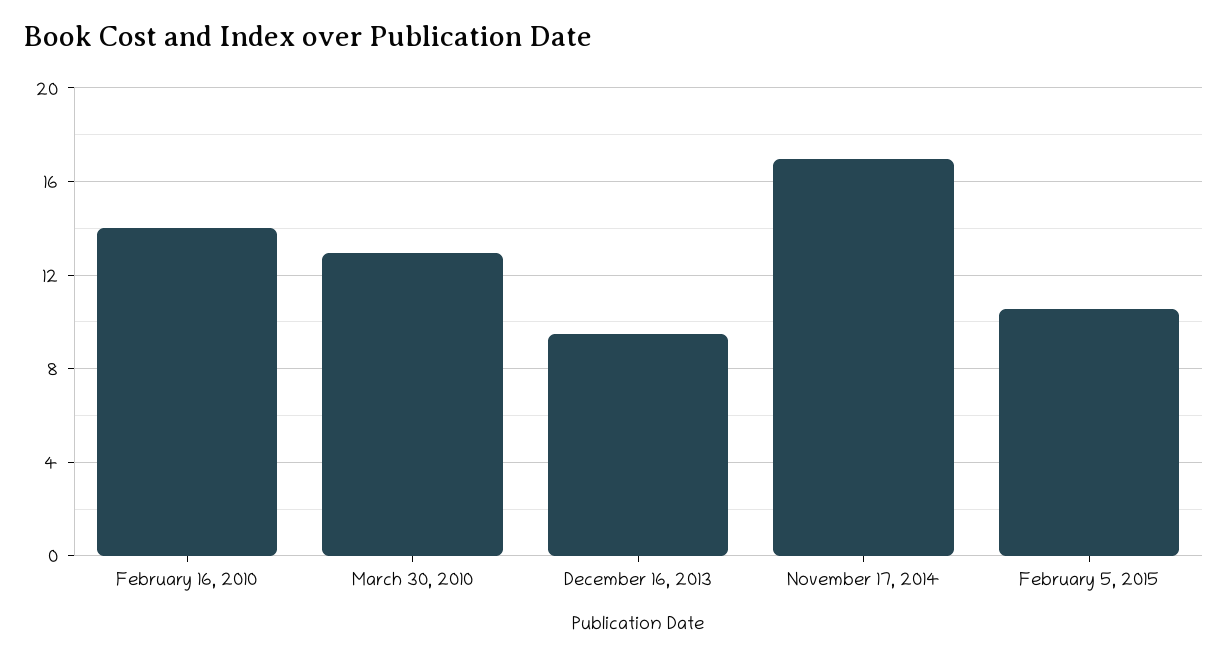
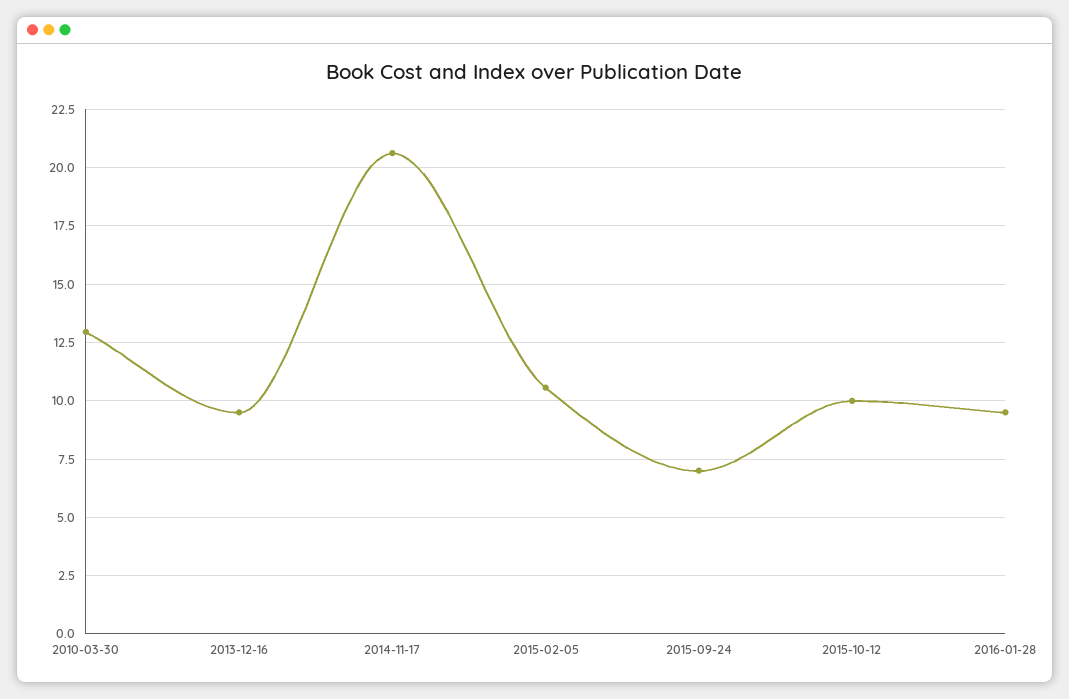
February 16, 2010: 14 -> none
November 17, 2014: 17 -> 20.5
2015-09-24: none -> 7
2015-10-12: none -> 10
2016-01-28: none -> 9.5

